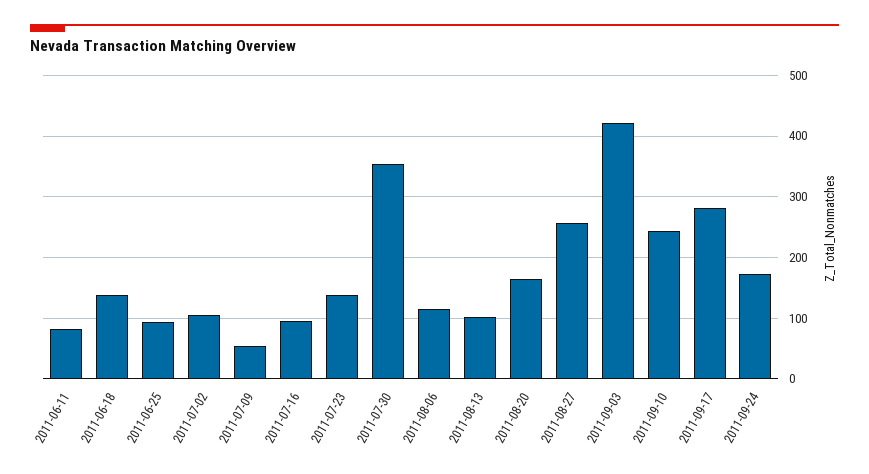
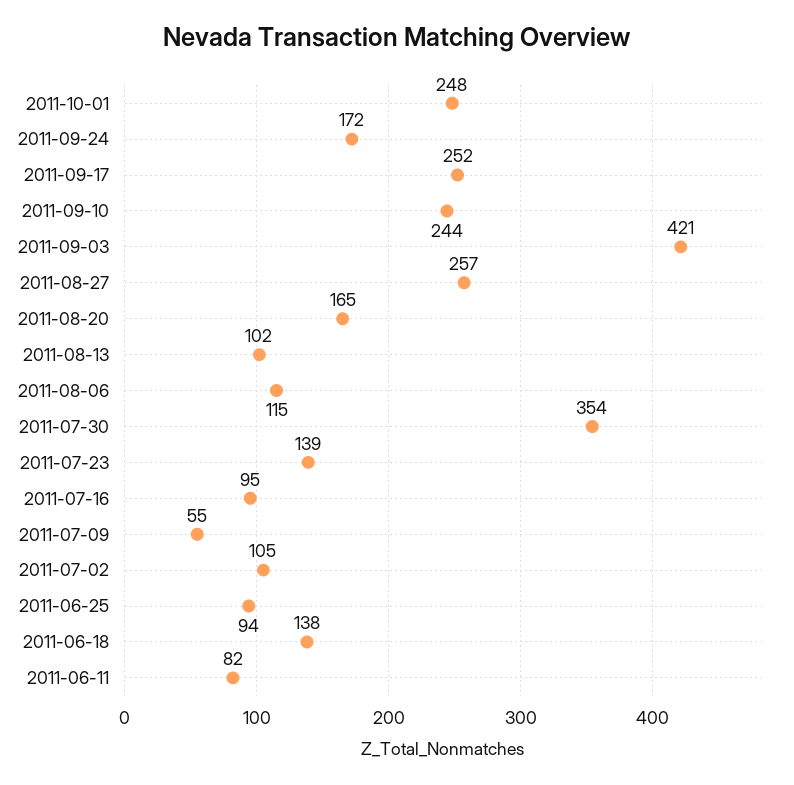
2011-09-17: 280 -> 252
2011-10-01: none -> 248

